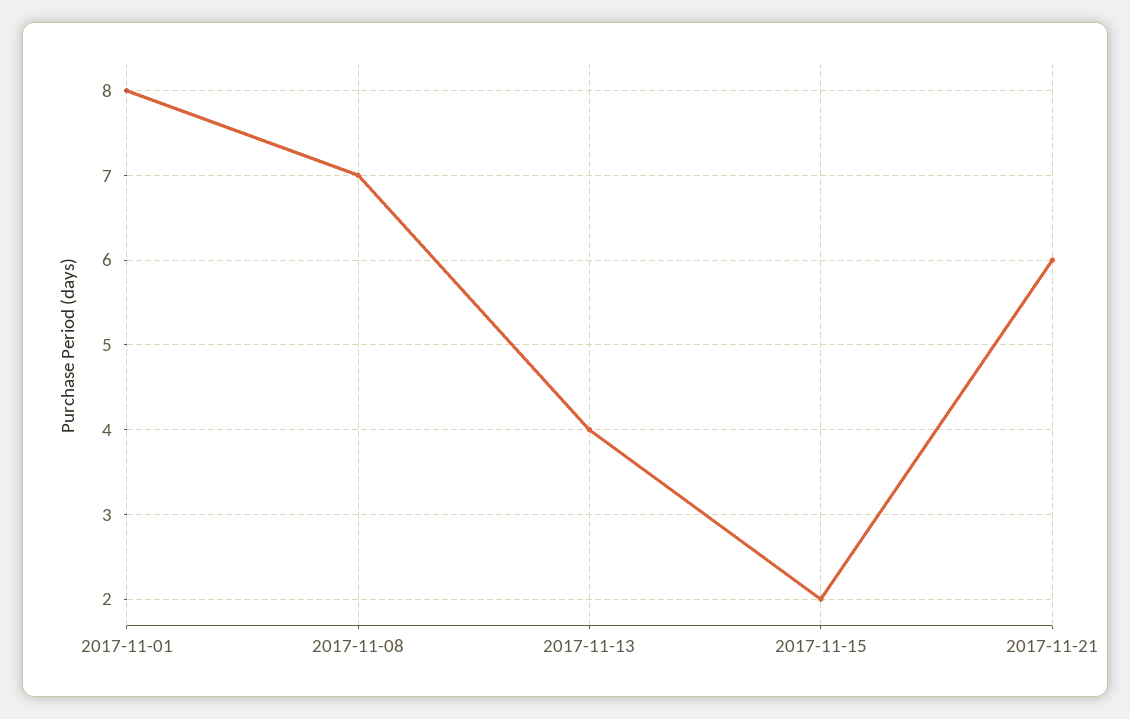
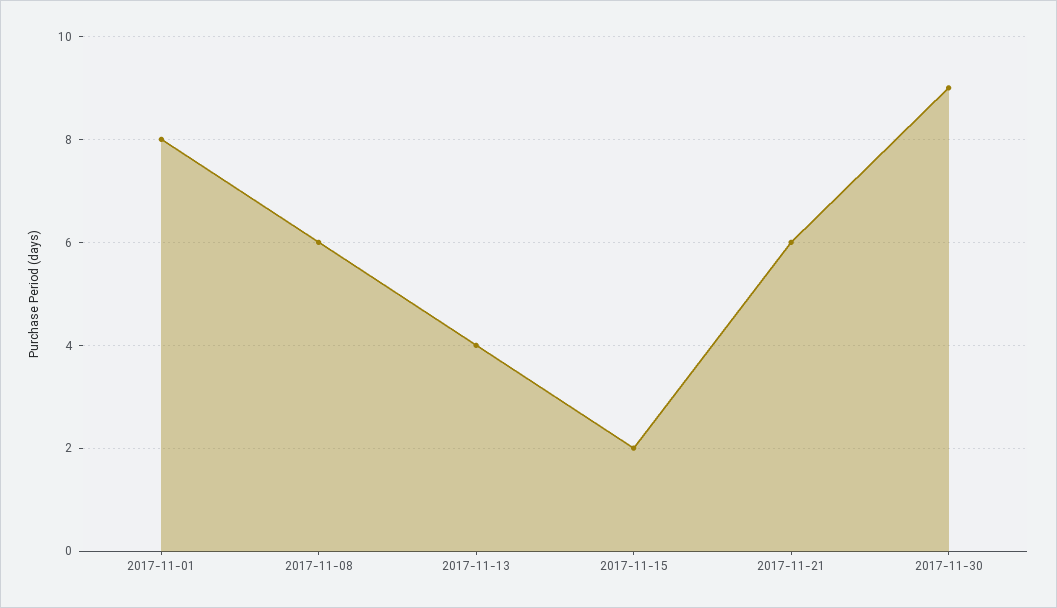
2017-11-08: 7 -> 6
2017-11-30: none -> 9

